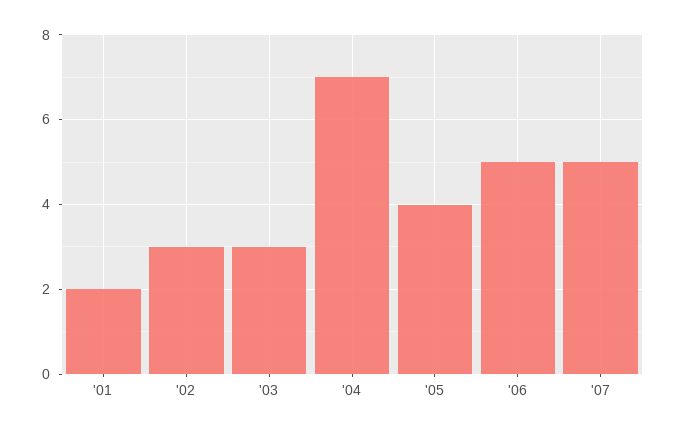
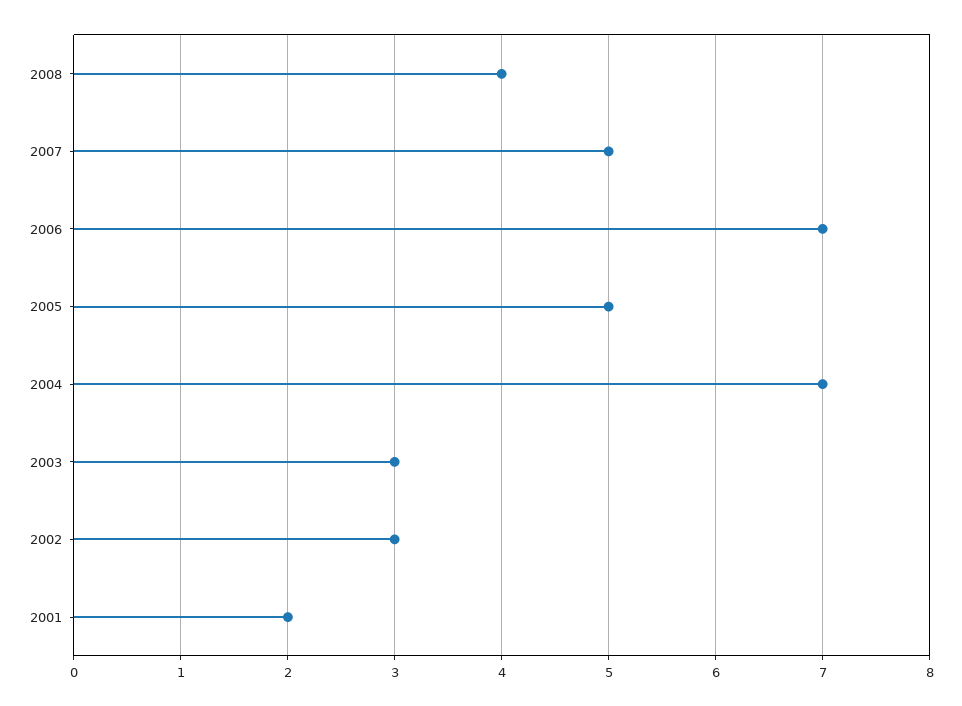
'05: 4 -> 5
'06: 5 -> 7
2008: none -> 4

